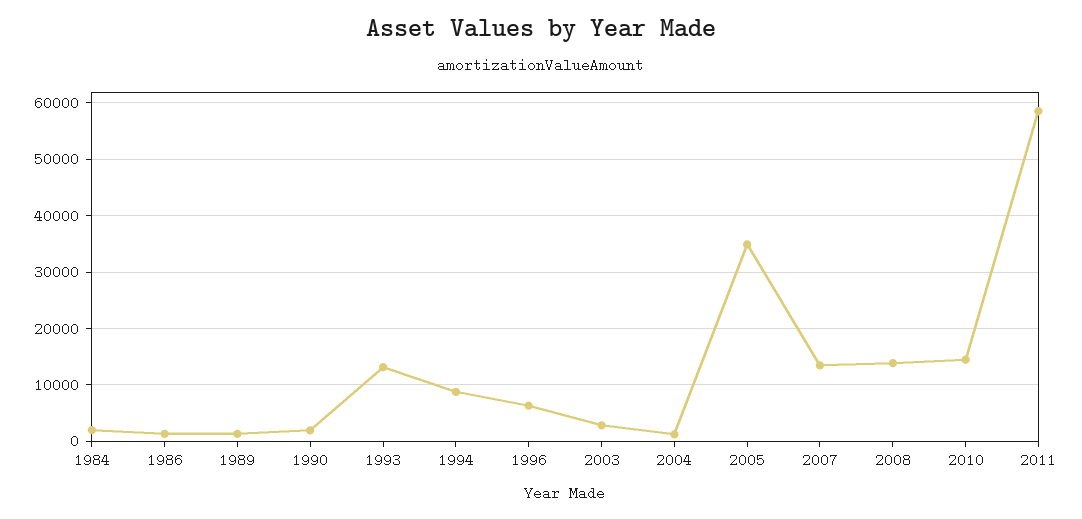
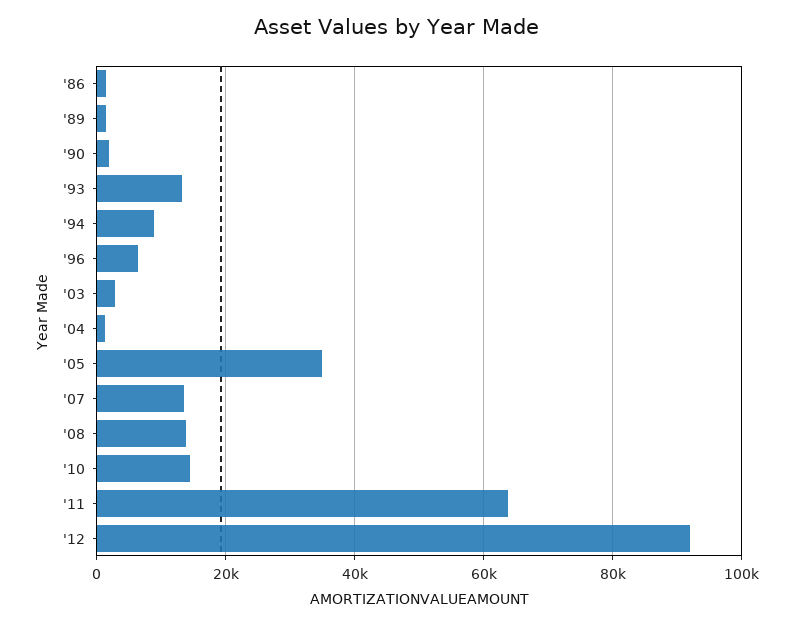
1984: 2000 -> none
2011: 58000 -> 64000
'12: none -> 92000

